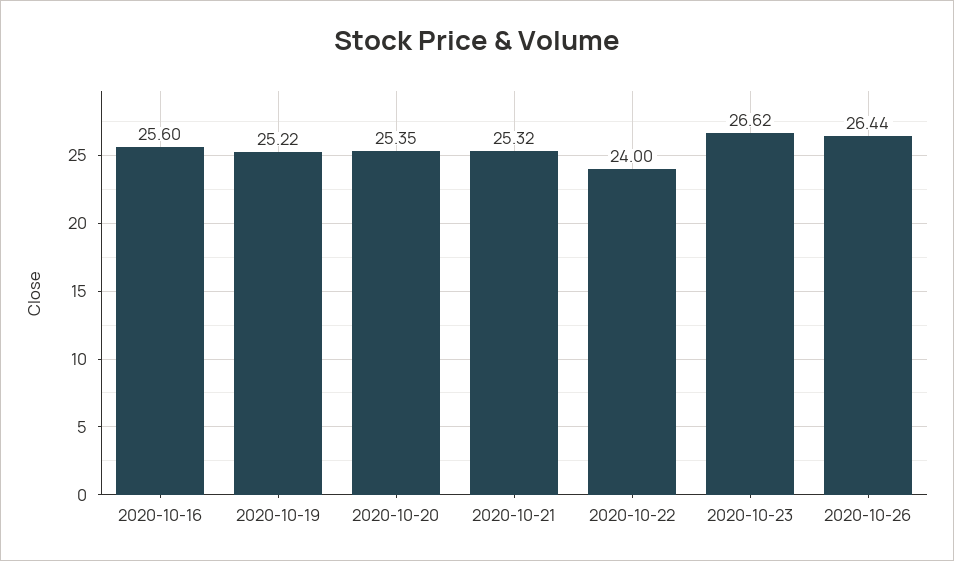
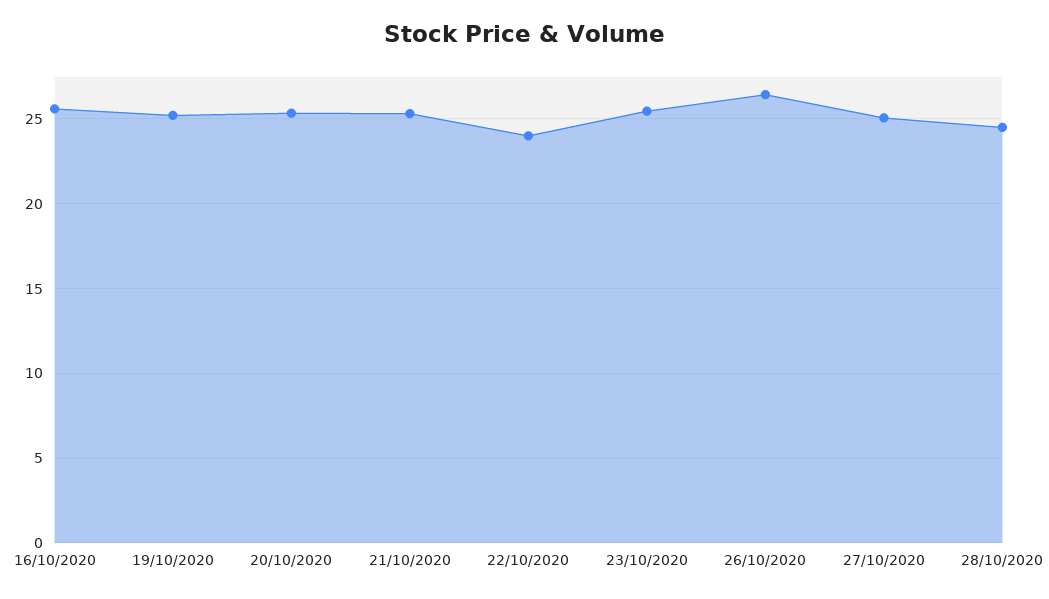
2020-10-23: 26.62 -> 25.5
27/10/2020: none -> 25
28/10/2020: none -> 24.5

